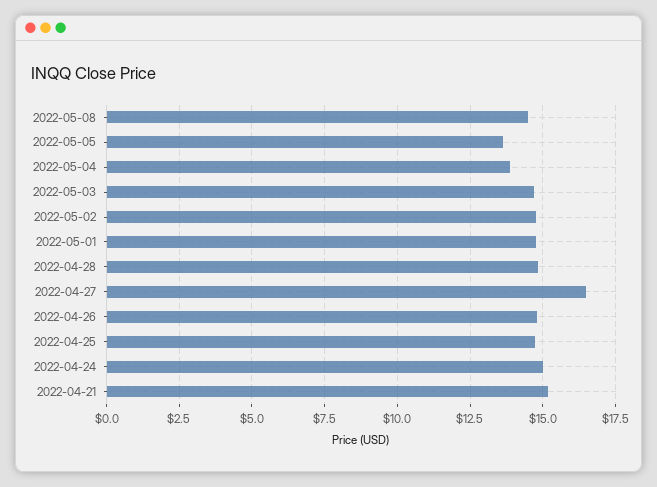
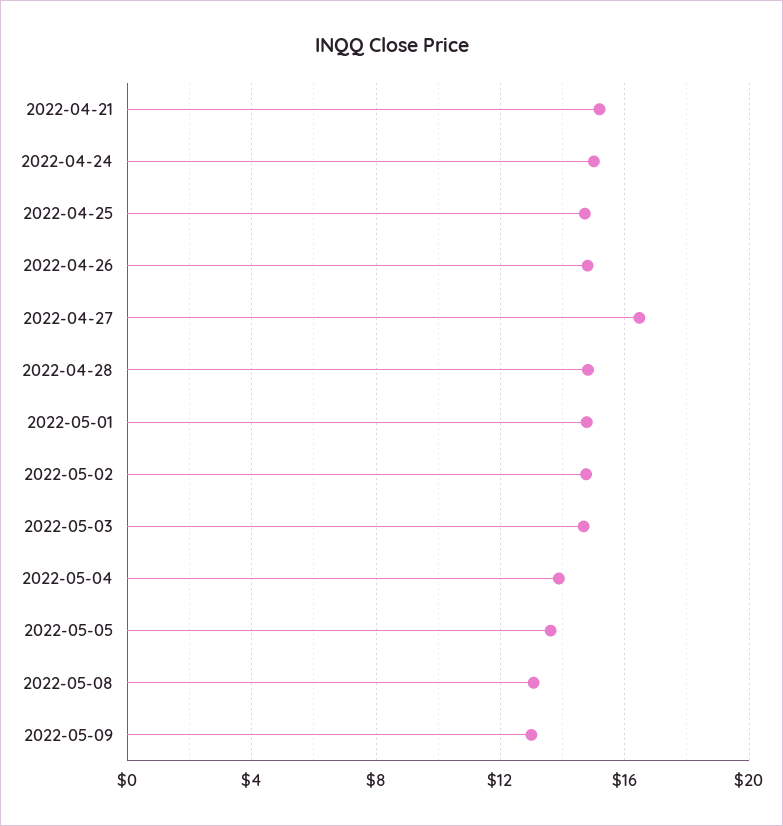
2022-05-08: 14.5 -> 13
2022-05-09: none -> 13

